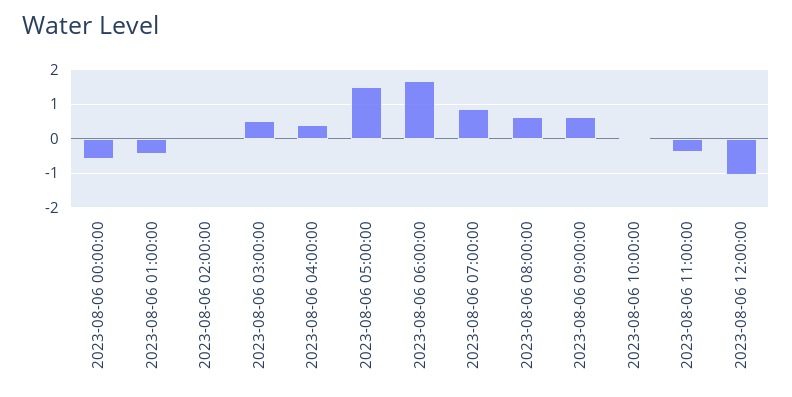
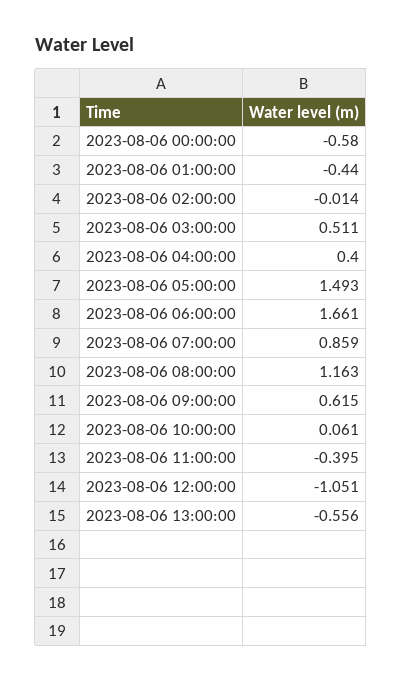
2023-08-06 08:00:00: 0.6 -> 1.163
2023-08-06 13:00:00: none -> -0.556

